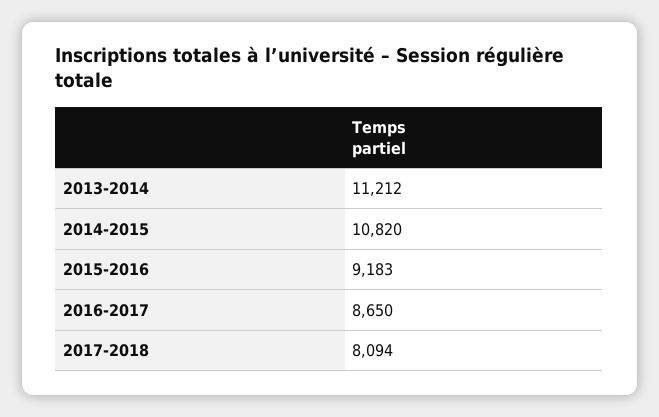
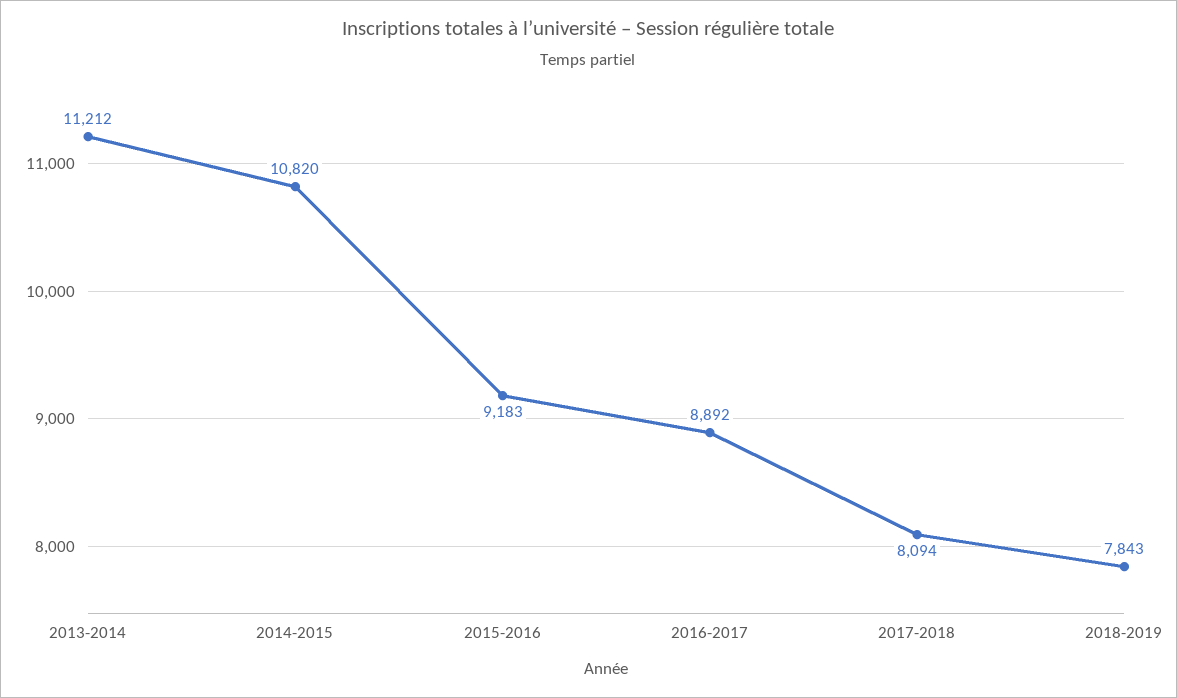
2016-2017: 8650 -> 8892
2018-2019: none -> 7843

